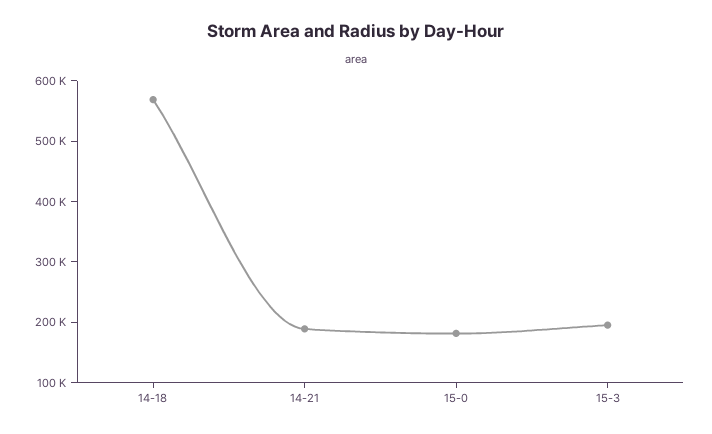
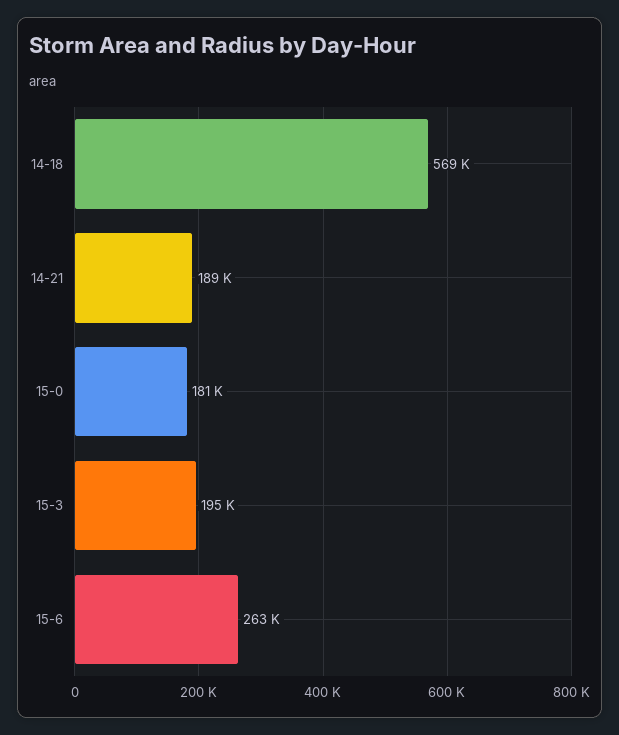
15-6: none -> 263000

